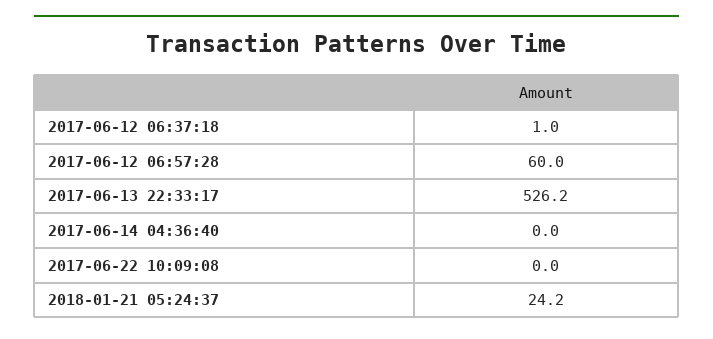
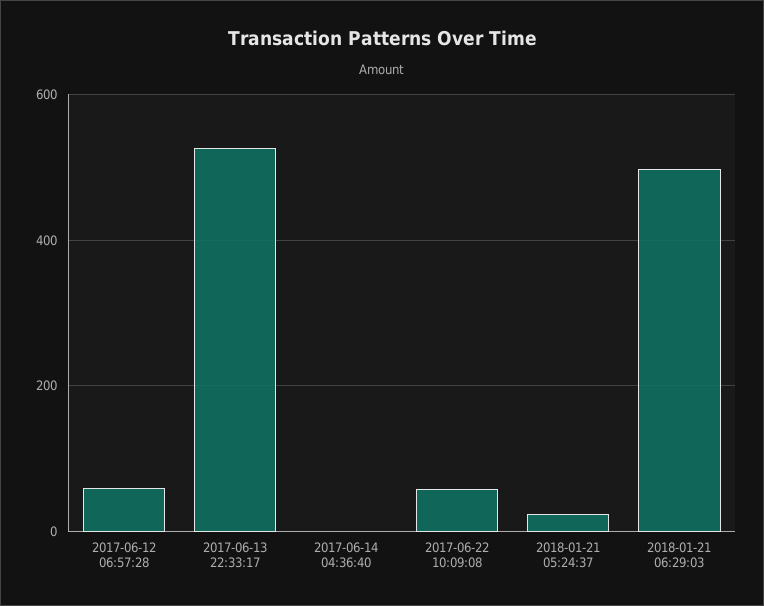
2017-06-12 06:37:18: 1 -> none
2017-06-22 10:09:08: 0 -> 60
2018-01-21 06:29:03: none -> 500

